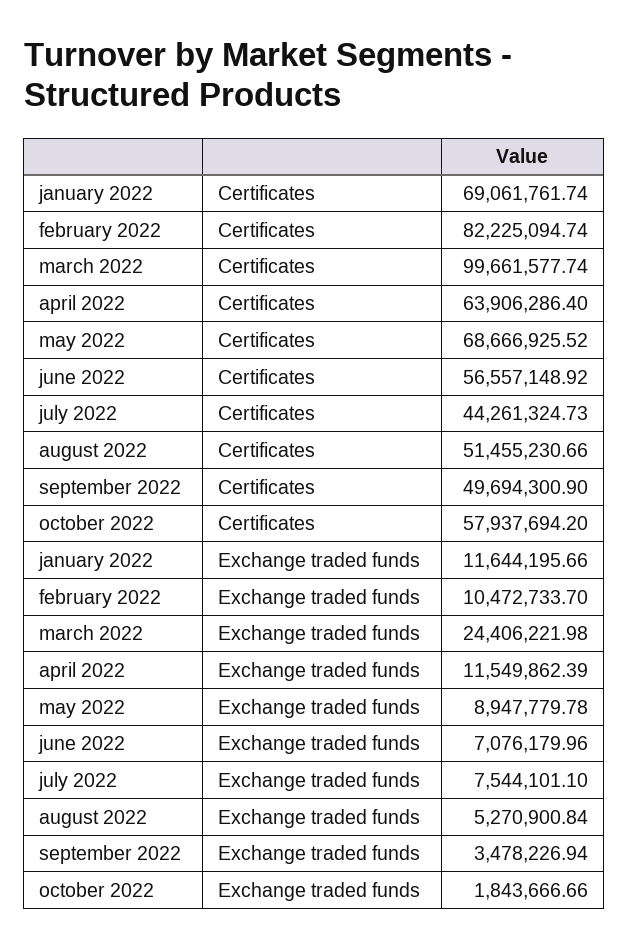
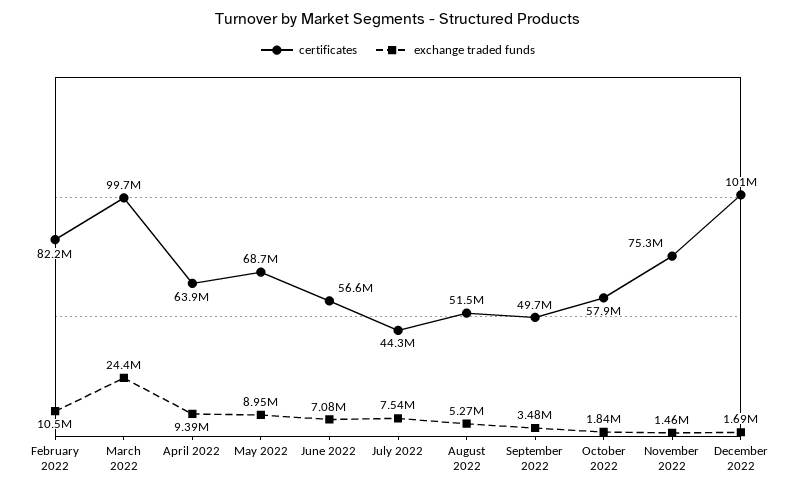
Certificates, january 2022: 69061761.74 -> none
Exchange traded funds, january 2022: 11644195.66 -> none
Exchange traded funds, april 2022: 11549862.39 -> 9390000
Certificates, November 2022: none -> 75300000
Exchange traded funds, November 2022: none -> 1460000
Certificates, December 2022: none -> 101000000
Exchange traded funds, December 2022: none -> 1690000

